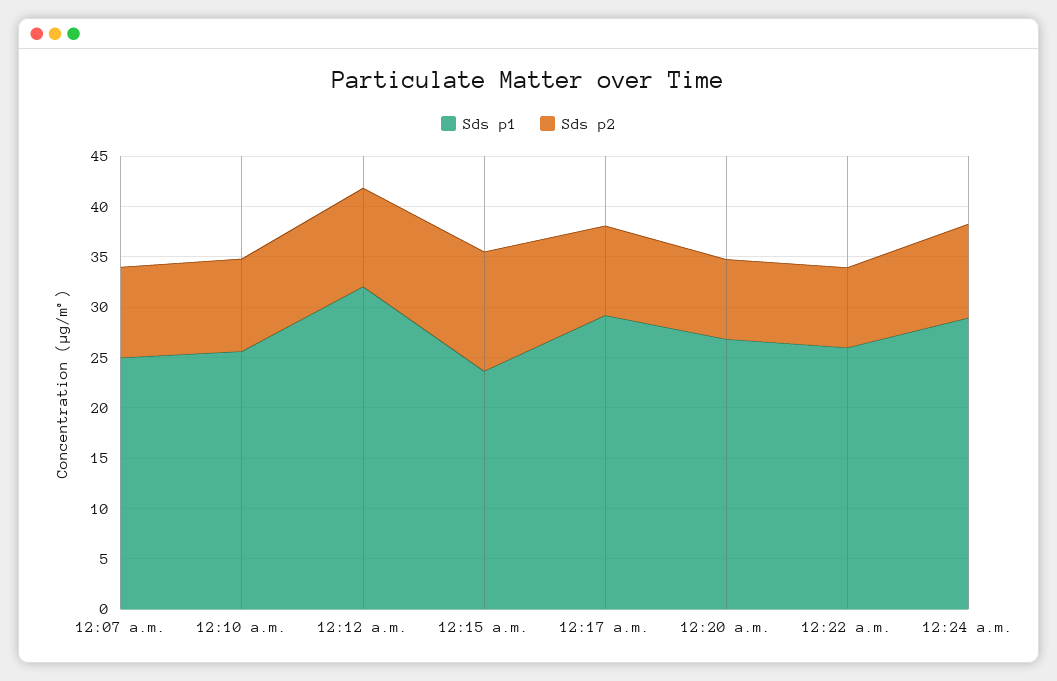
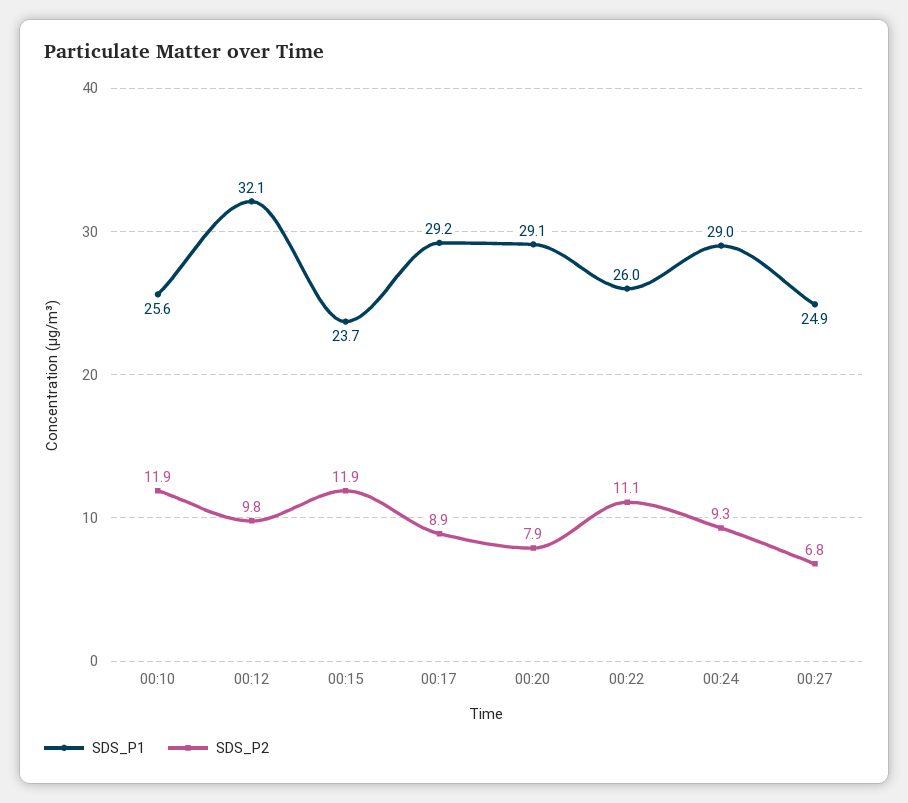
Sds p1, 12:07 a.m.: 25 -> none
Sds p2, 12:07 a.m.: 9 -> none
Sds p2, 12:10 a.m.: 9 -> 11.9
Sds p1, 12:20 a.m.: 27 -> 29.1
Sds p2, 12:22 a.m.: 8 -> 11.1
Sds p1, 00:27: none -> 24.9
Sds p2, 00:27: none -> 6.8

